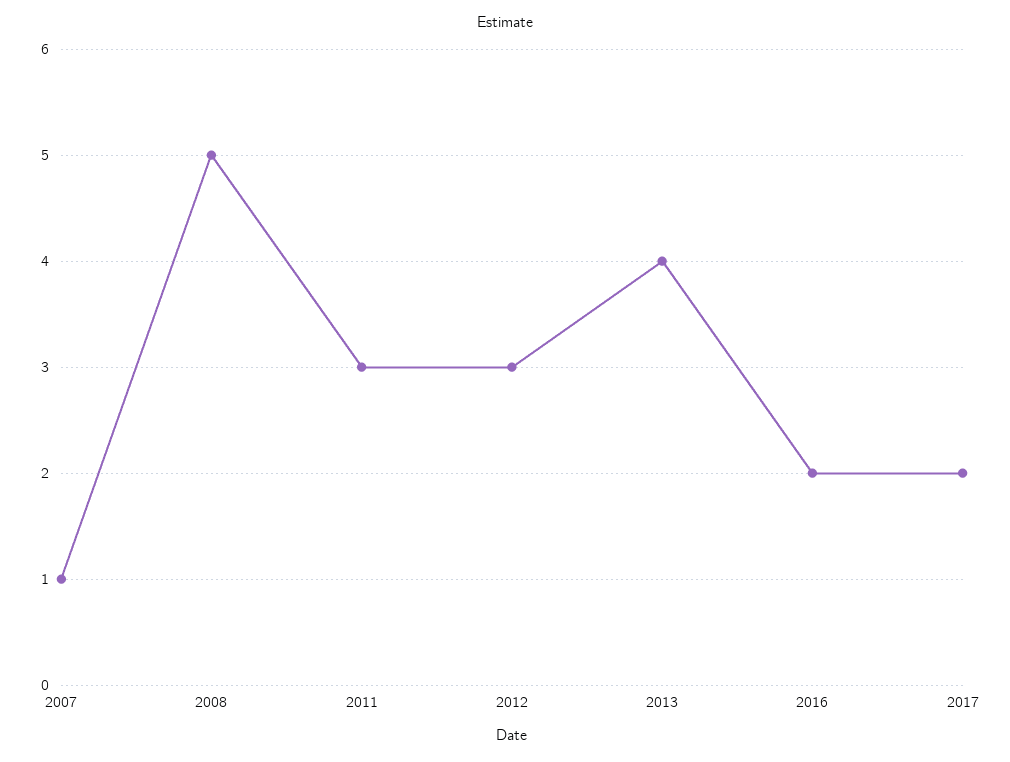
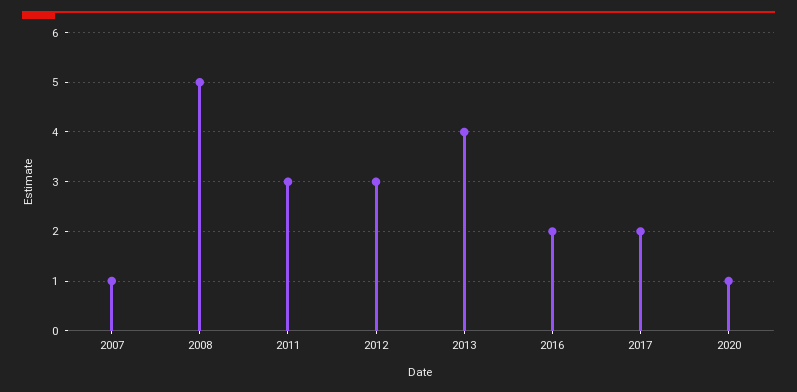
2020: none -> 1

